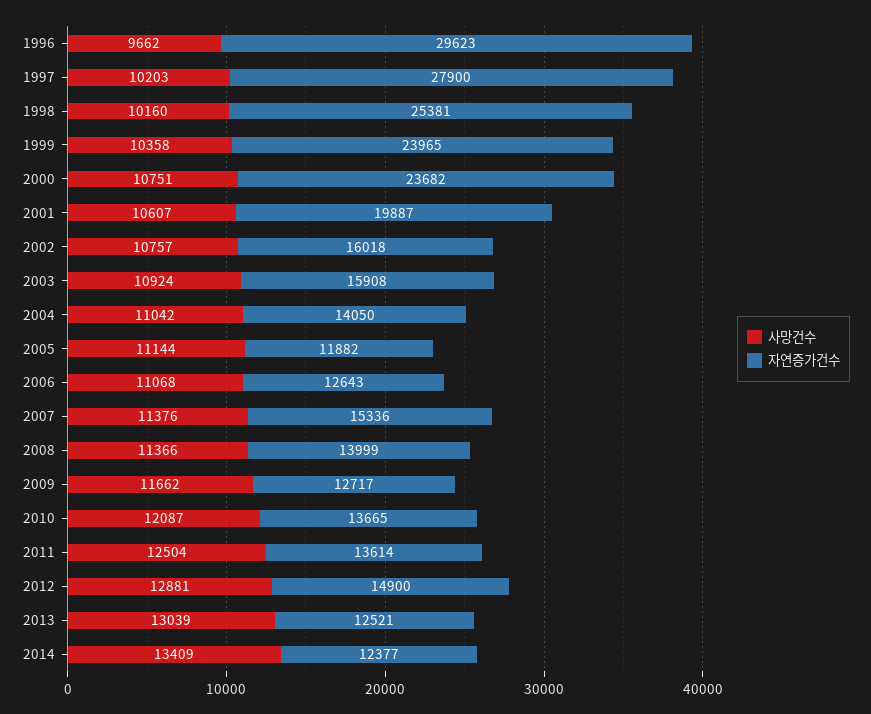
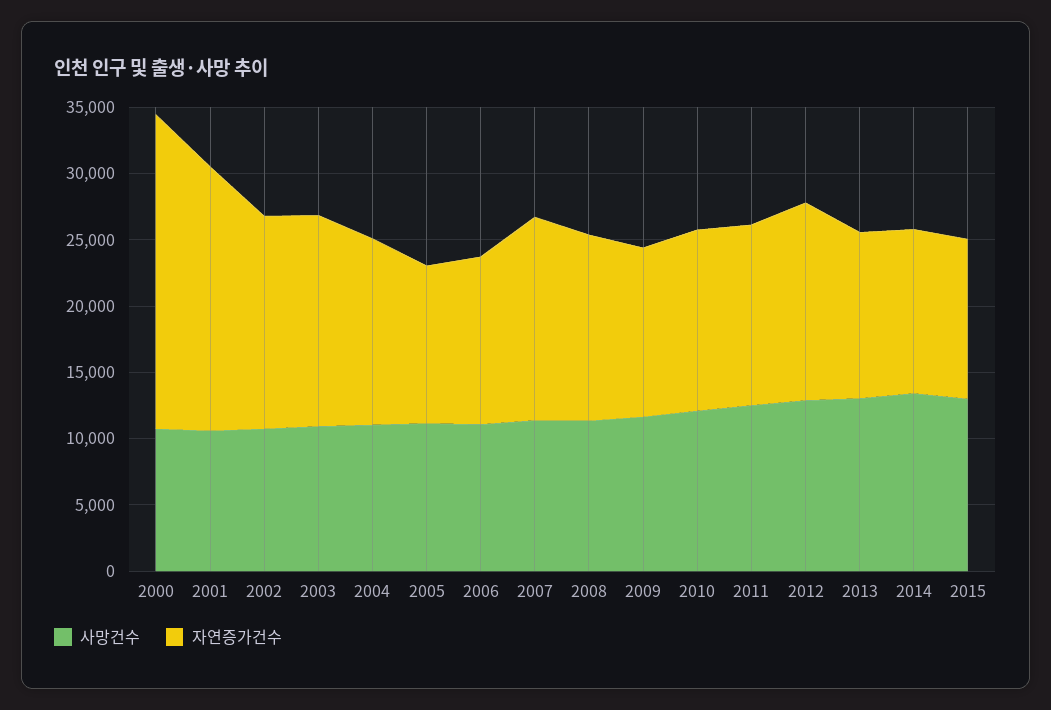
사망건수, 1996: 9662 -> none
자연증가건수, 1996: 29623 -> none
사망건수, 1997: 10203 -> none
자연증가건수, 1997: 27900 -> none
사망건수, 1998: 10160 -> none
자연증가건수, 1998: 25381 -> none
사망건수, 1999: 10358 -> none
자연증가건수, 1999: 23965 -> none
사망건수, 2015: none -> 13000
자연증가건수, 2015: none -> 12000

